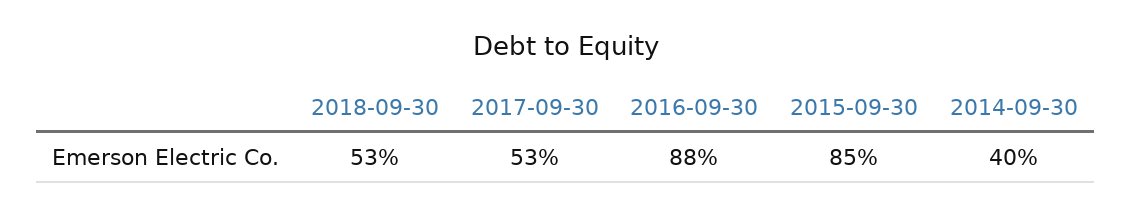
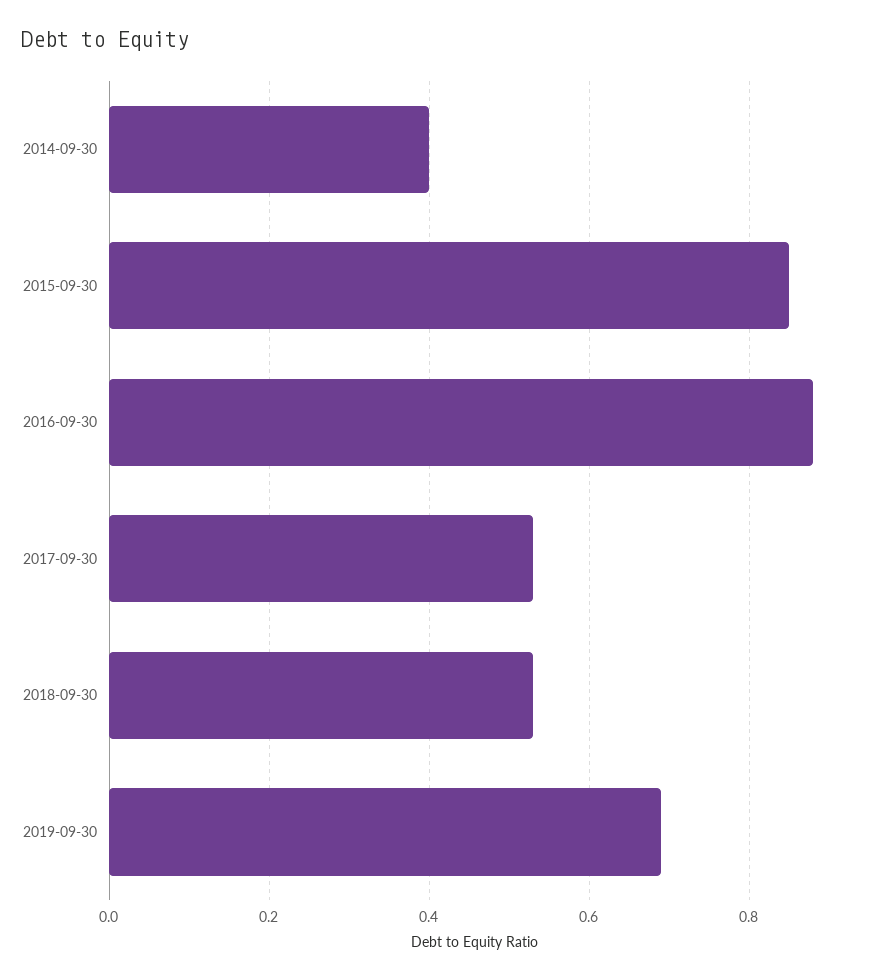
2019-09-30: none -> 0.7

